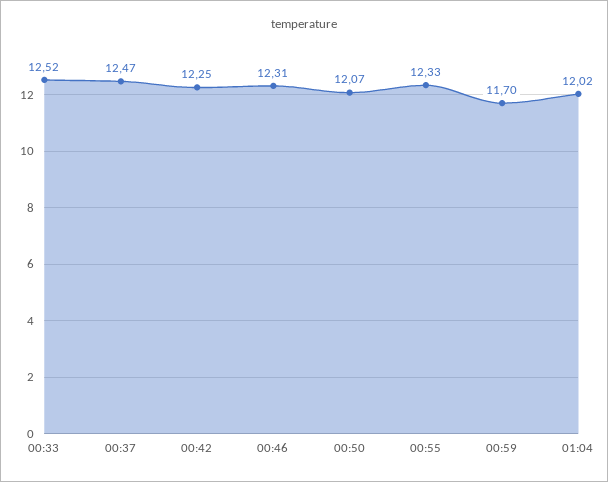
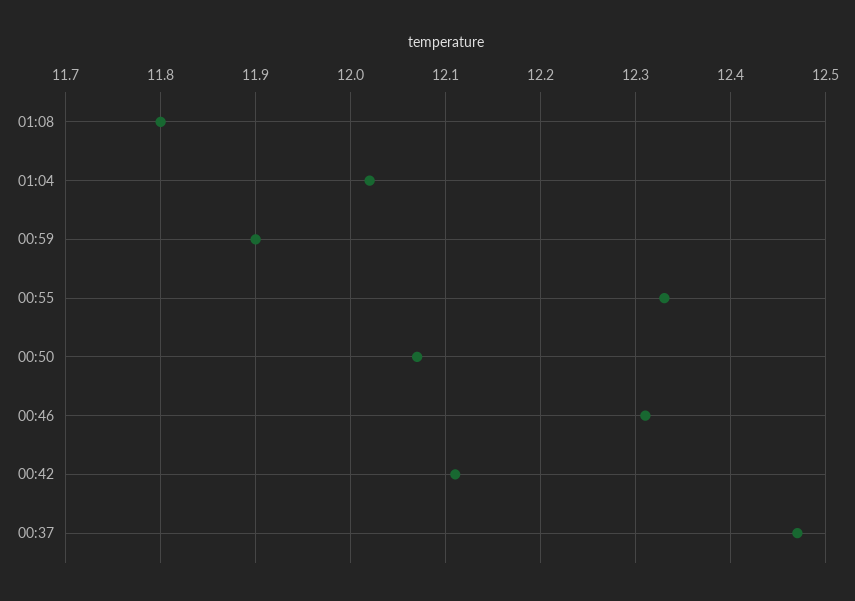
00:33: 12.52 -> none
00:42: 12.25 -> 12.11
00:59: 11.7 -> 11.9
01:08: none -> 11.8

